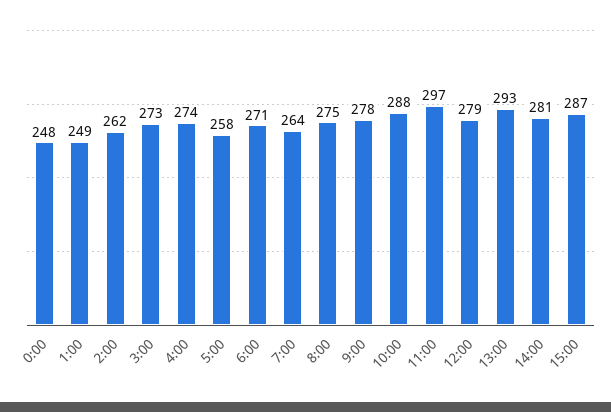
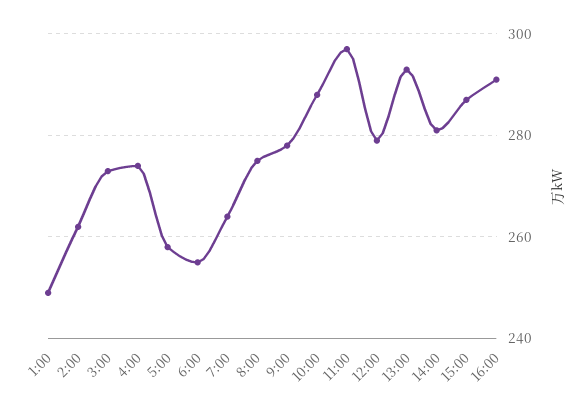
0:00: 248 -> none
6:00: 271 -> 255
16:00: none -> 290

